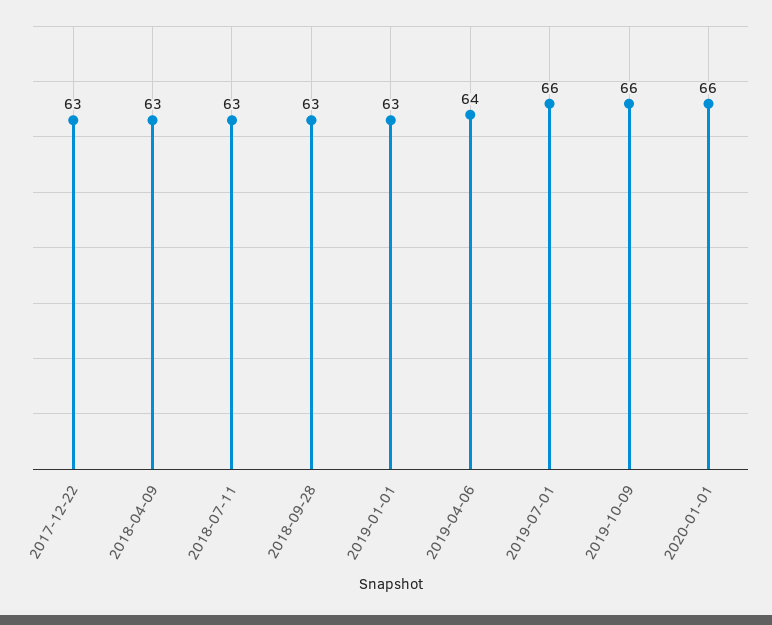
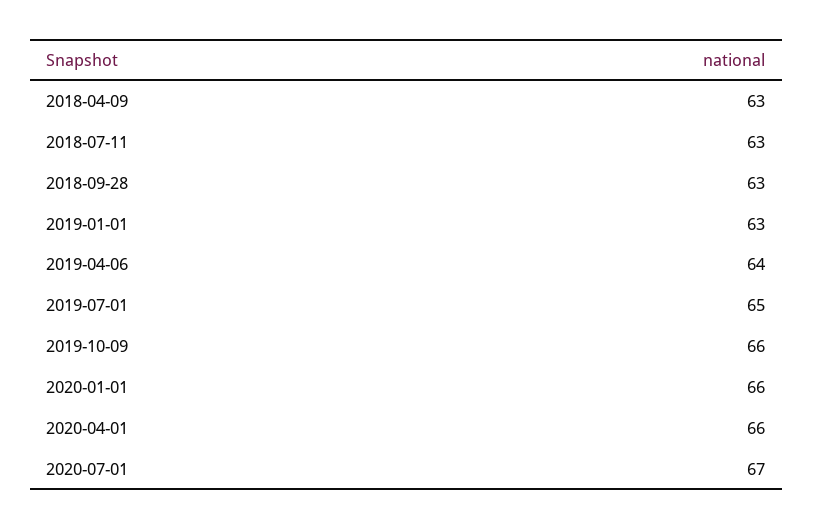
2017-12-22: 63 -> none
2019-07-01: 66 -> 65
2020-04-01: none -> 66
2020-07-01: none -> 67

